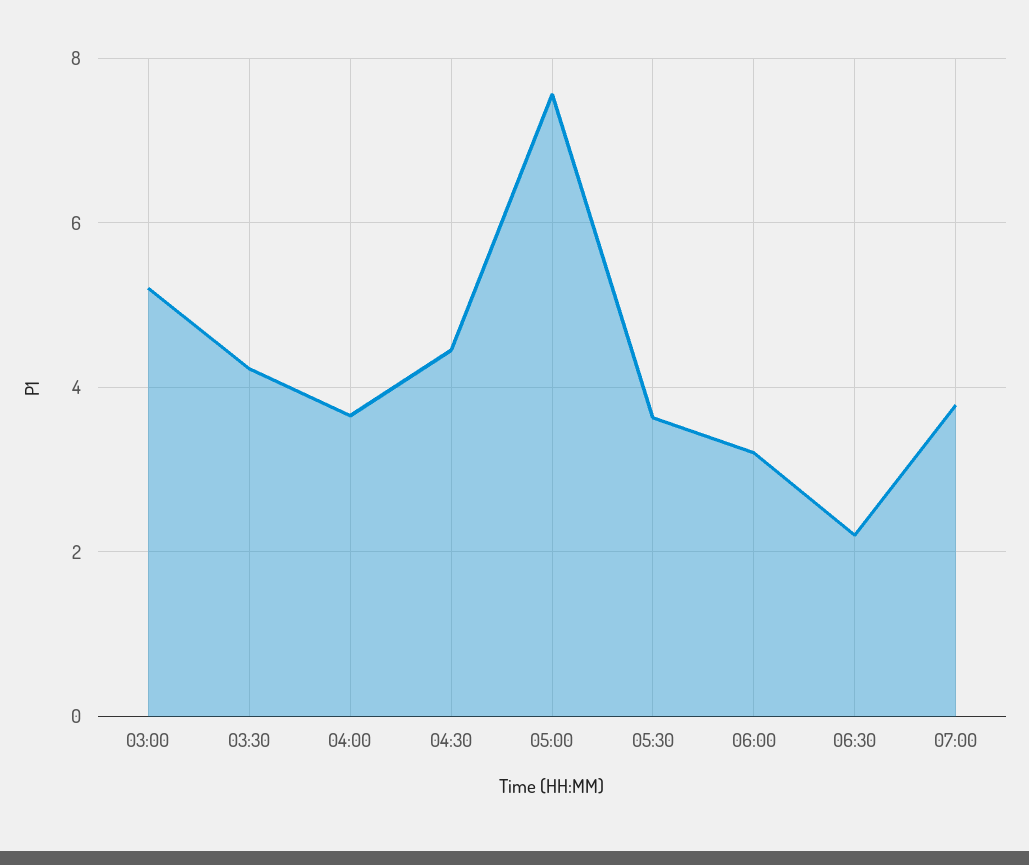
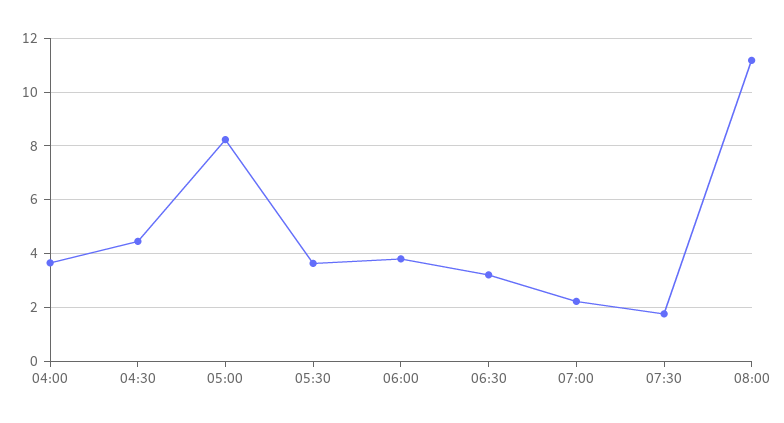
03:00: 5.2 -> none
03:30: 4.2 -> none
05:00: 7.6 -> 8.25
06:00: 3.2 -> 3.75
06:30: 2.2 -> 3.25
07:00: 3.8 -> 2.25
07:30: none -> 1.75
08:00: none -> 11.25

